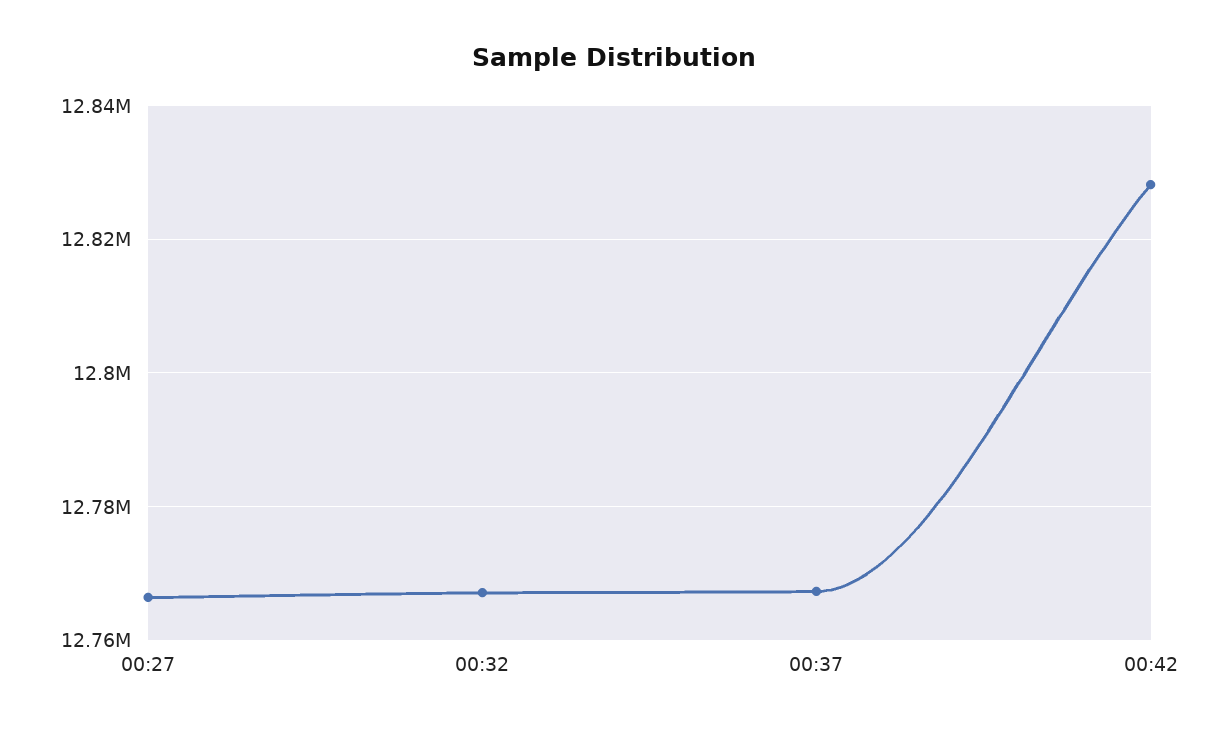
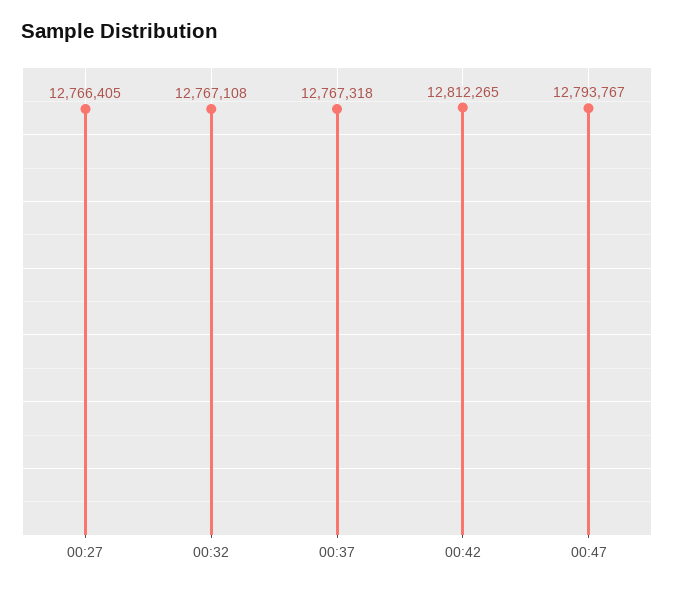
00:42: 12828000 -> 12812265
00:47: none -> 12793767

